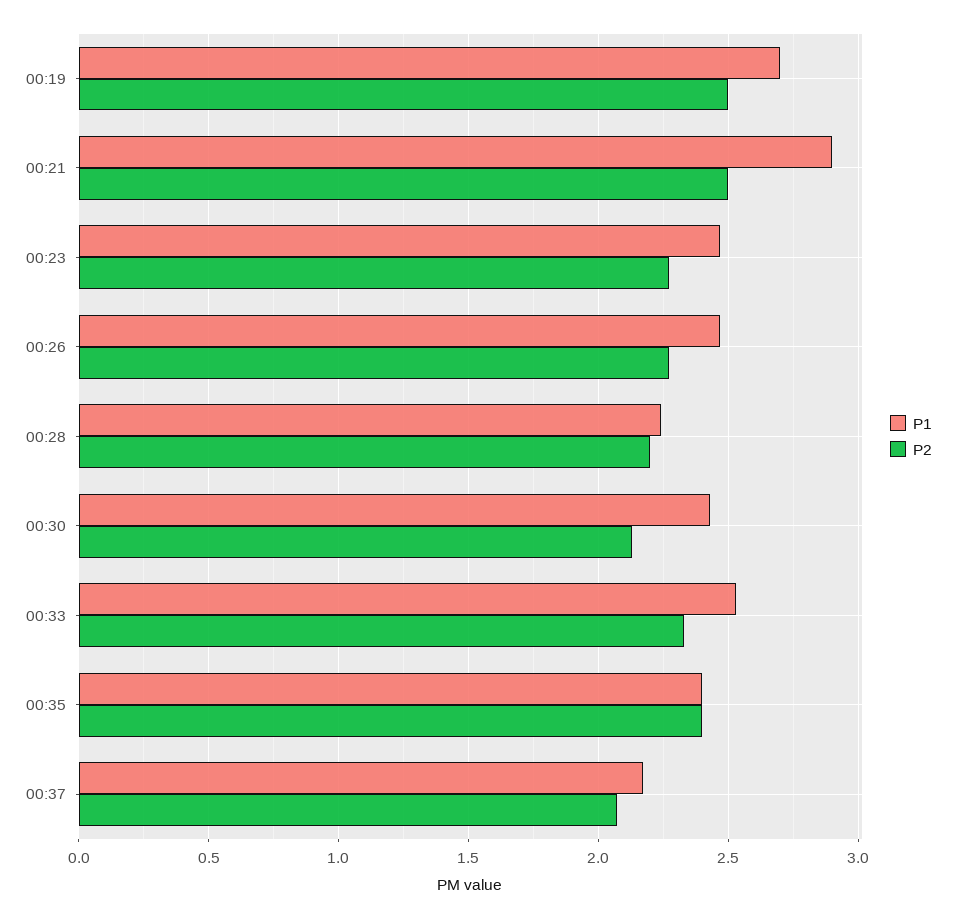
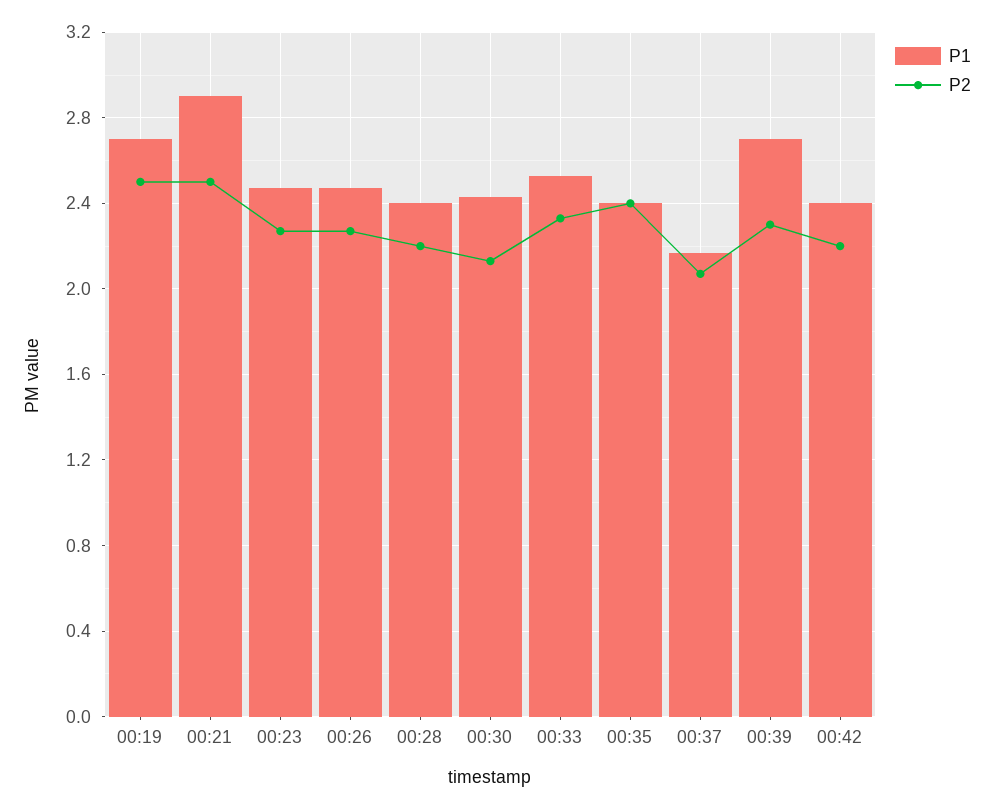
P1, 00:28: 2.25 -> 2.4
P1, 00:39: none -> 2.7
P2, 00:39: none -> 2.3
P1, 00:42: none -> 2.4
P2, 00:42: none -> 2.2

